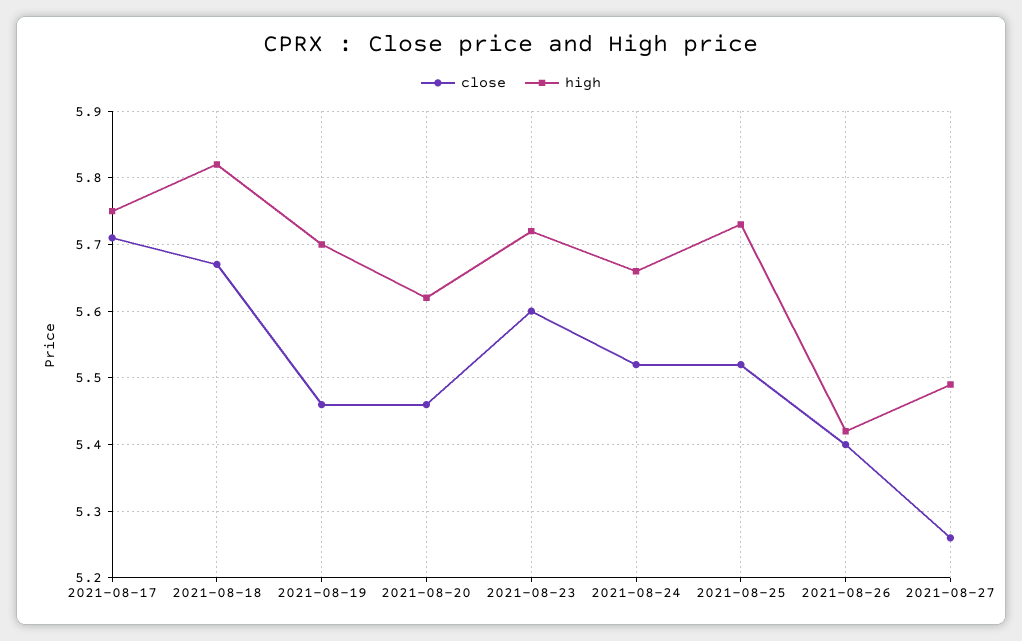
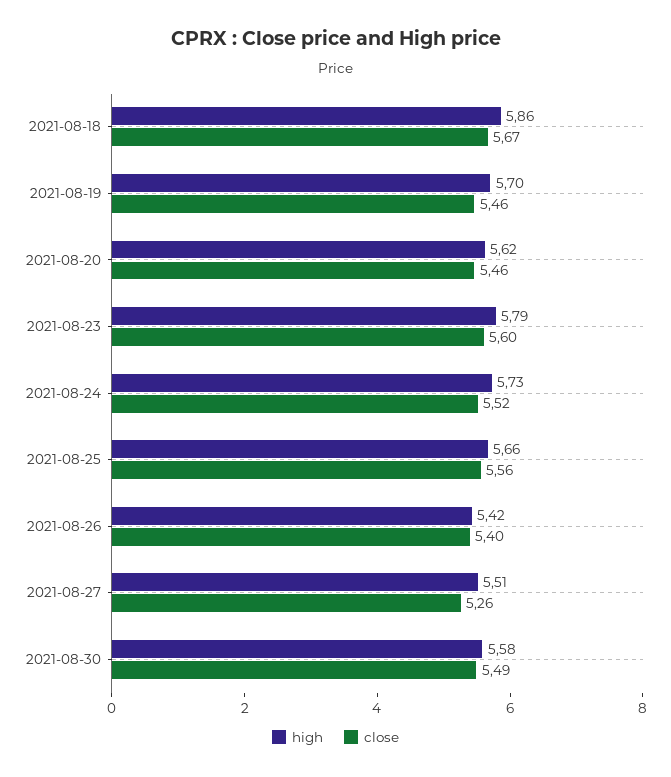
close, 2021-08-17: 5.71 -> none
high, 2021-08-17: 5.75 -> none
high, 2021-08-18: 5.82 -> 5.86
high, 2021-08-23: 5.72 -> 5.79
high, 2021-08-24: 5.66 -> 5.73
close, 2021-08-25: 5.52 -> 5.56
high, 2021-08-25: 5.73 -> 5.66
high, 2021-08-27: 5.49 -> 5.51
high, 2021-08-30: none -> 5.58
close, 2021-08-30: none -> 5.49

